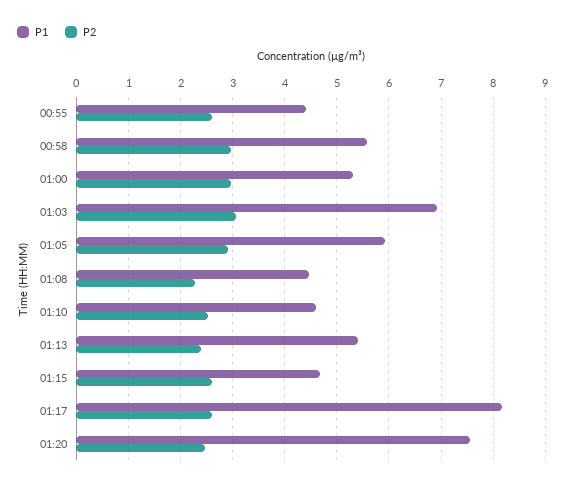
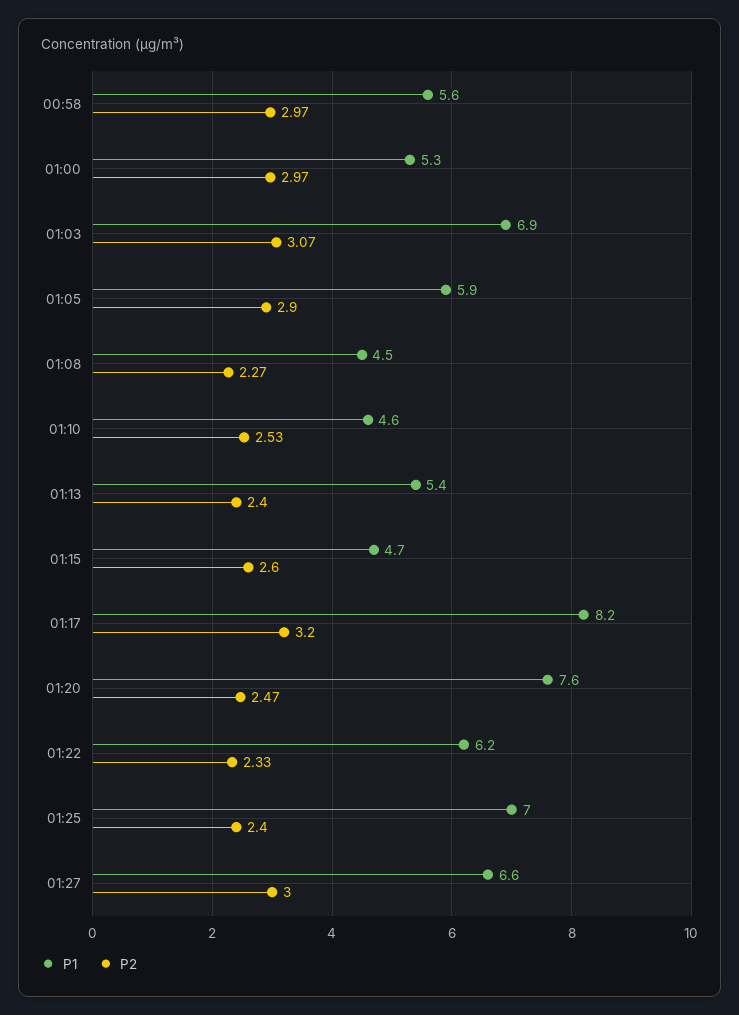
P1, 00:55: 4.4 -> none
P2, 00:55: 2.6 -> none
P2, 01:17: 2.6 -> 3.2
P1, 01:22: none -> 6.2
P2, 01:22: none -> 2.33
P1, 01:25: none -> 7
P2, 01:25: none -> 2.4
P1, 01:27: none -> 6.6
P2, 01:27: none -> 3

